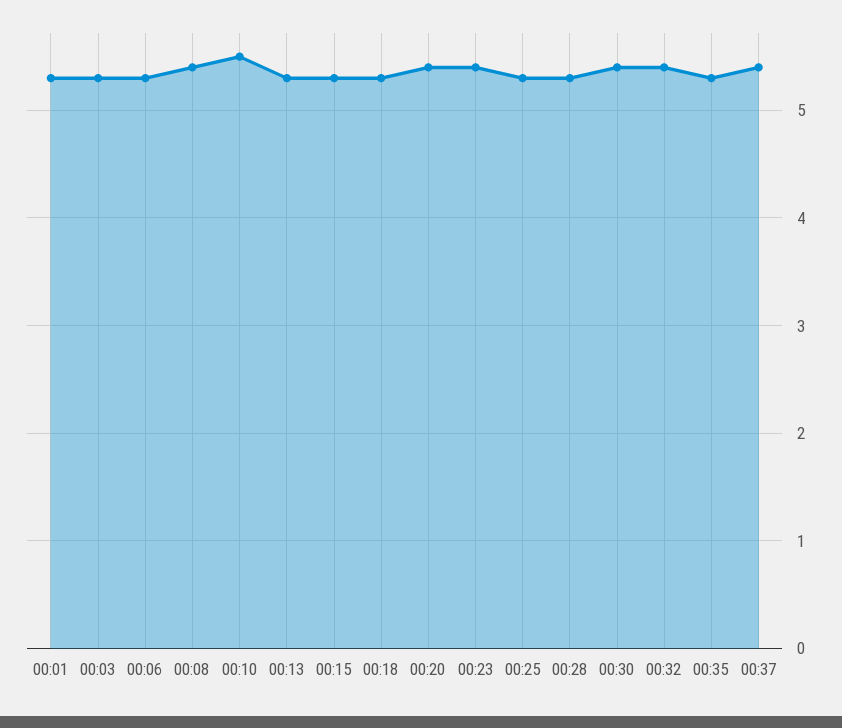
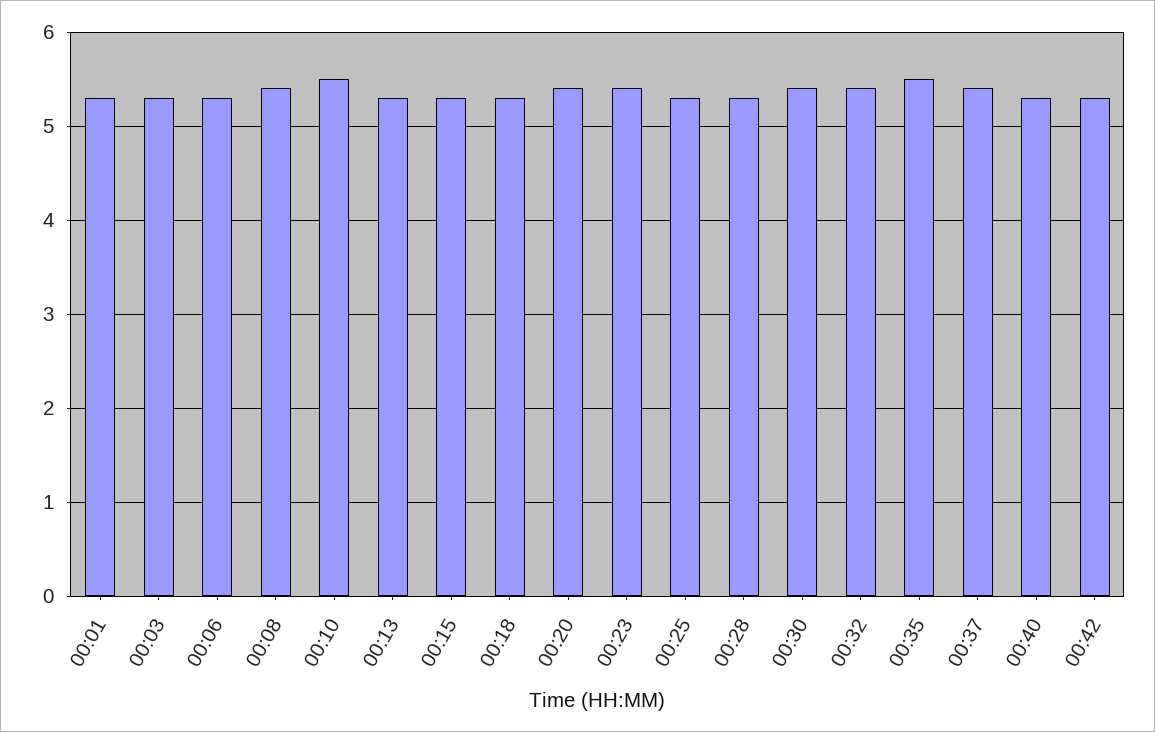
00:35: 5.3 -> 5.5
00:40: none -> 5.3
00:42: none -> 5.3

